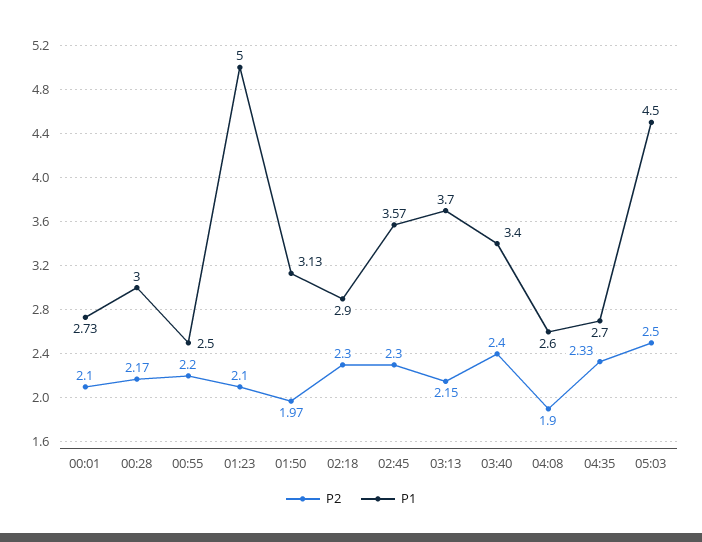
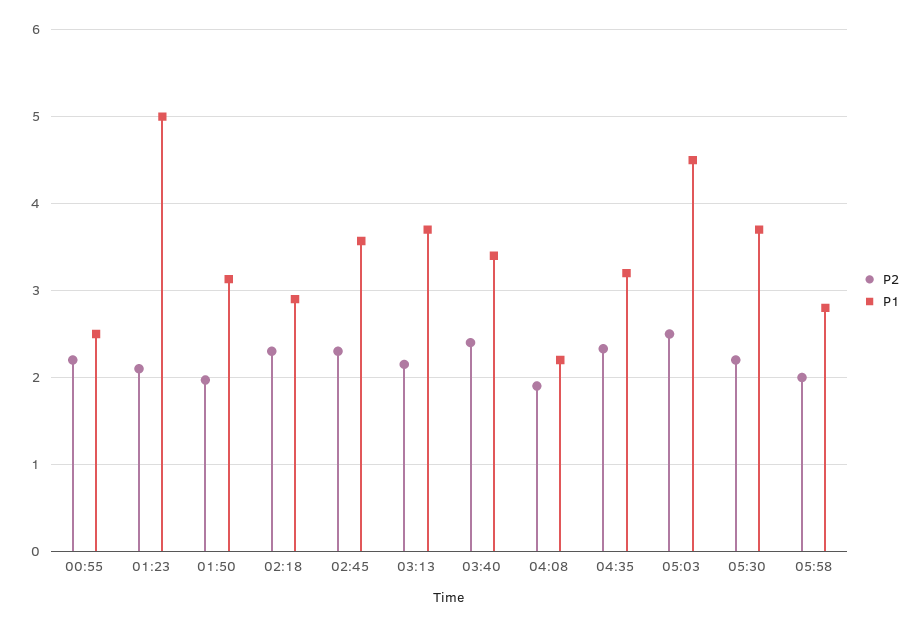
P2, 00:01: 2.1 -> none
P1, 00:01: 2.73 -> none
P2, 00:28: 2.17 -> none
P1, 00:28: 3 -> none
P1, 04:08: 2.6 -> 2.2
P1, 04:35: 2.7 -> 3.2
P2, 05:30: none -> 2.2
P1, 05:30: none -> 3.7
P2, 05:58: none -> 2
P1, 05:58: none -> 2.8

